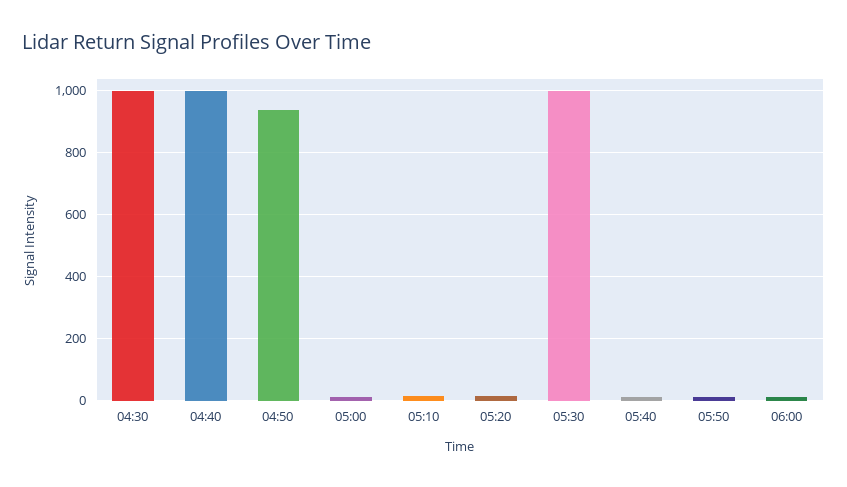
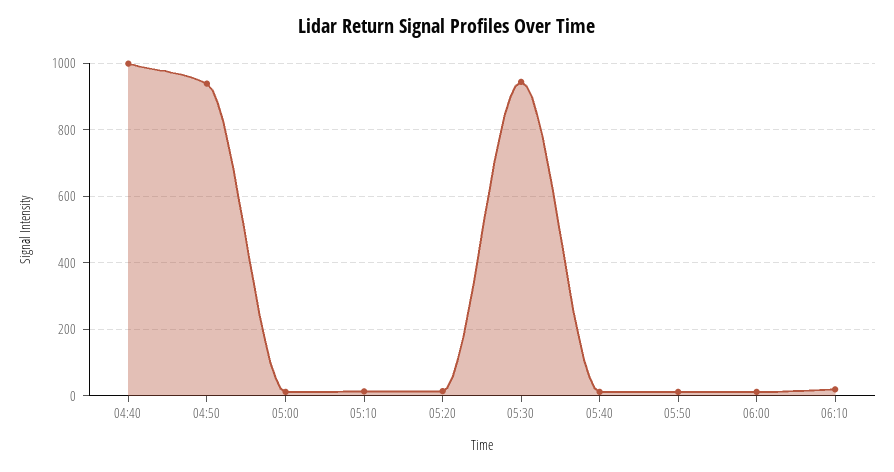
04:30: 1000 -> none
05:30: 1000 -> 940
06:10: none -> 20

